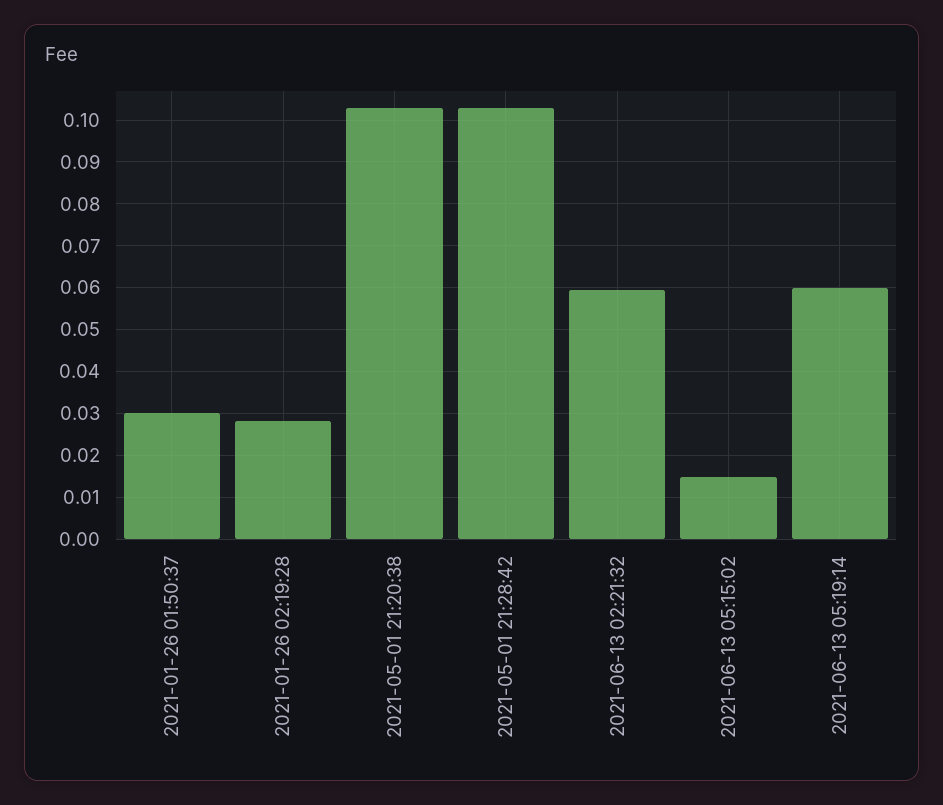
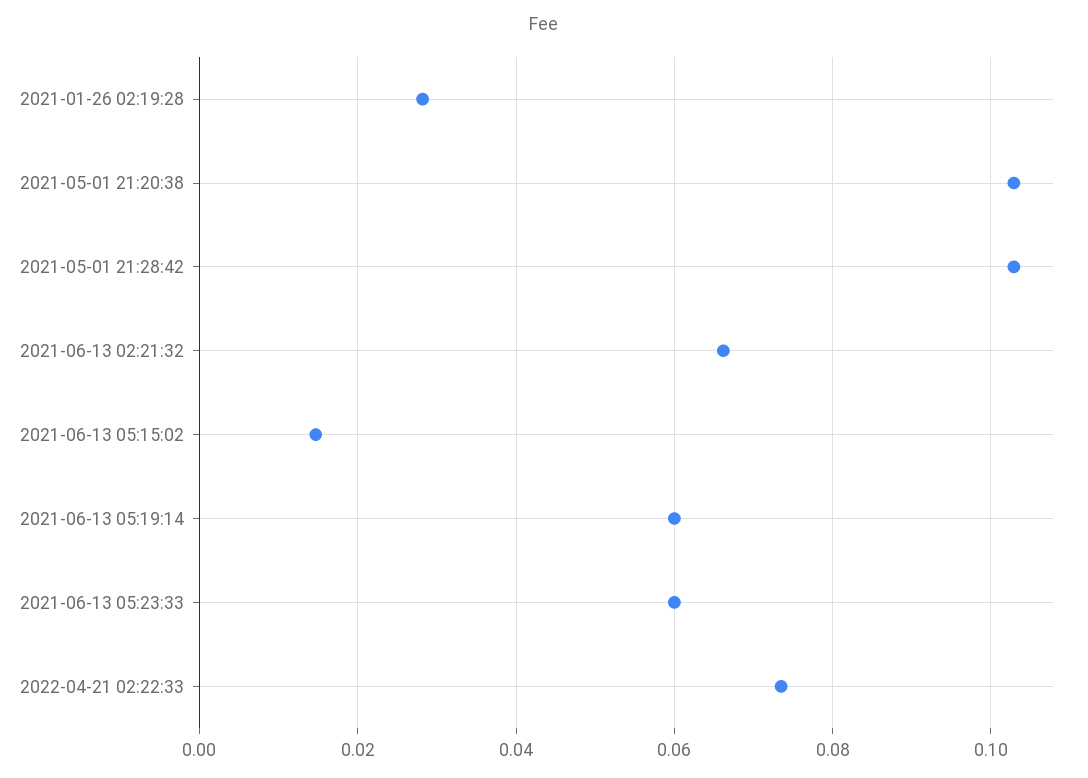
2021-01-26 01:50:37: 0.03 -> none
2021-06-13 02:21:32: 0.06 -> 0.066
2021-06-13 05:23:33: none -> 0.06
2022-04-21 02:22:33: none -> 0.074

